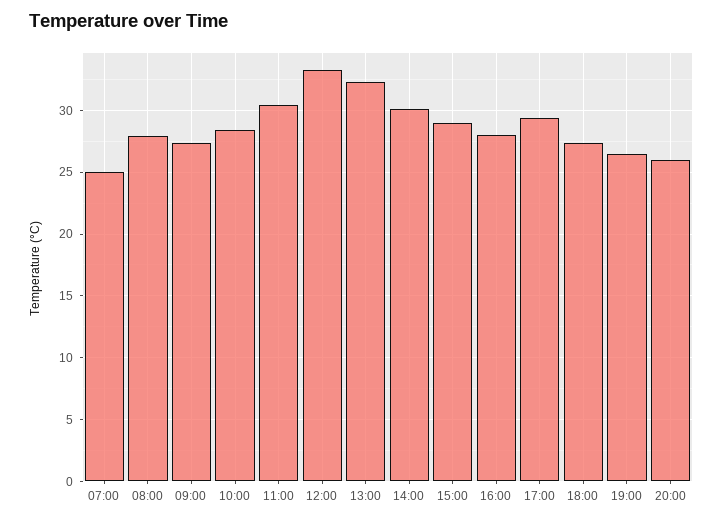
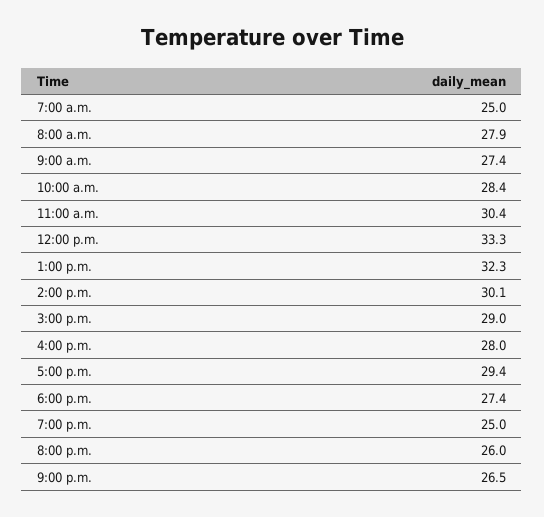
19:00: 26.5 -> 25
9:00 p.m.: none -> 26.5

